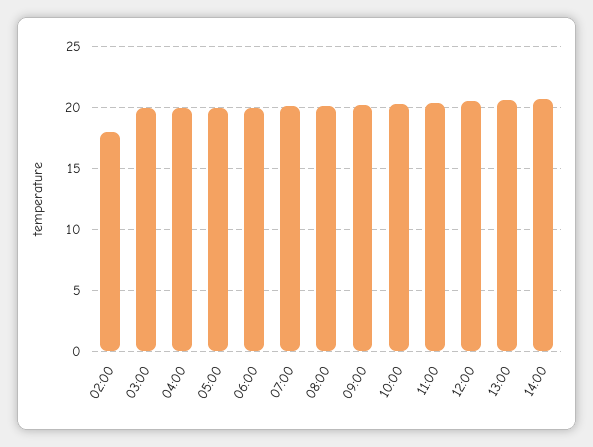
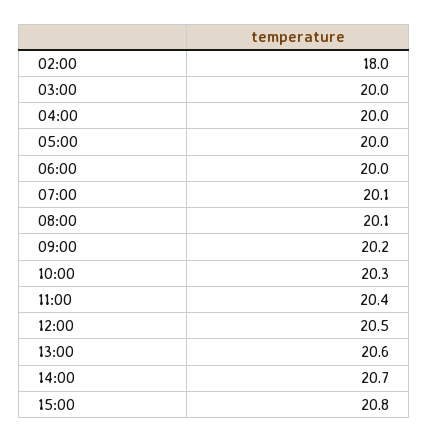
15:00: none -> 20.8

